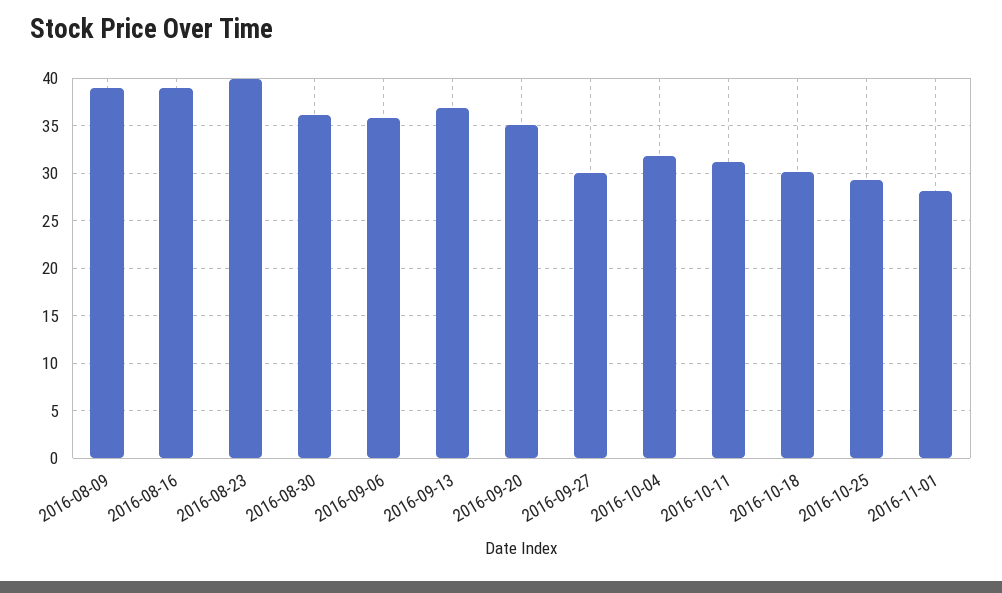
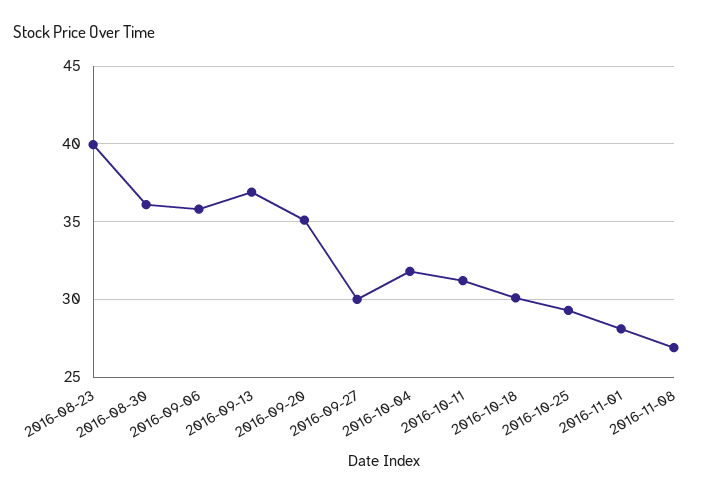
2016-08-09: 39 -> none
2016-08-16: 39 -> none
2016-11-08: none -> 27

